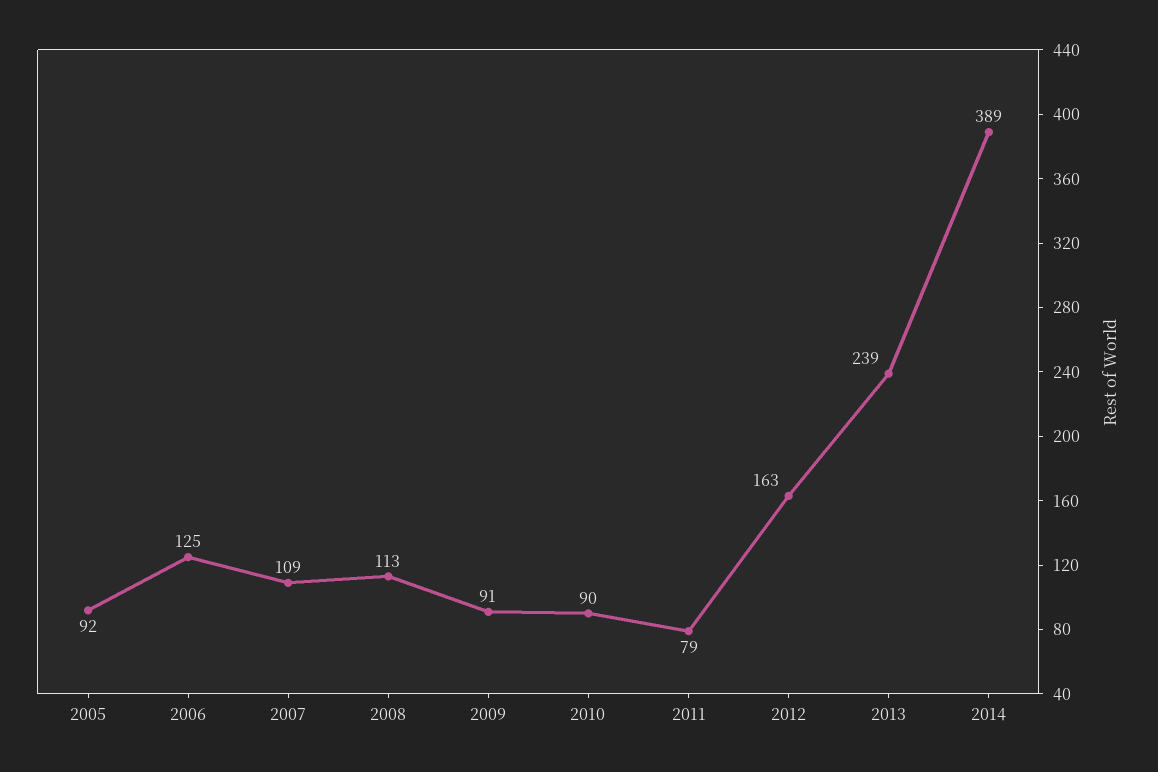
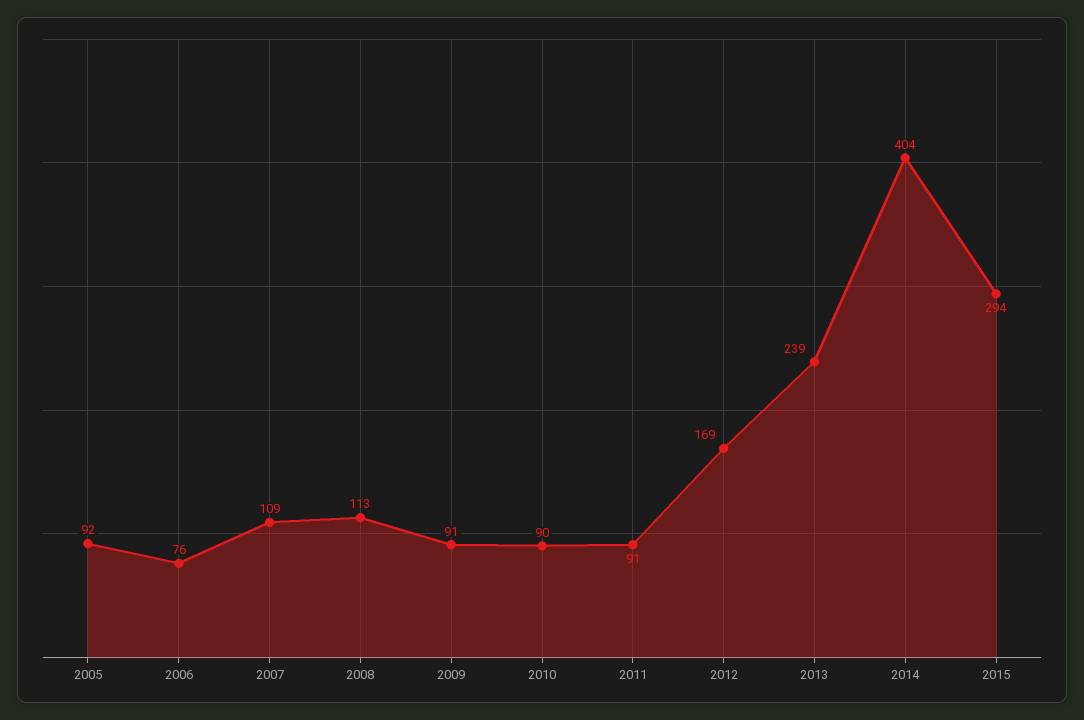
2006: 125 -> 76
2011: 79 -> 91
2012: 163 -> 169
2014: 389 -> 404
2015: none -> 294

